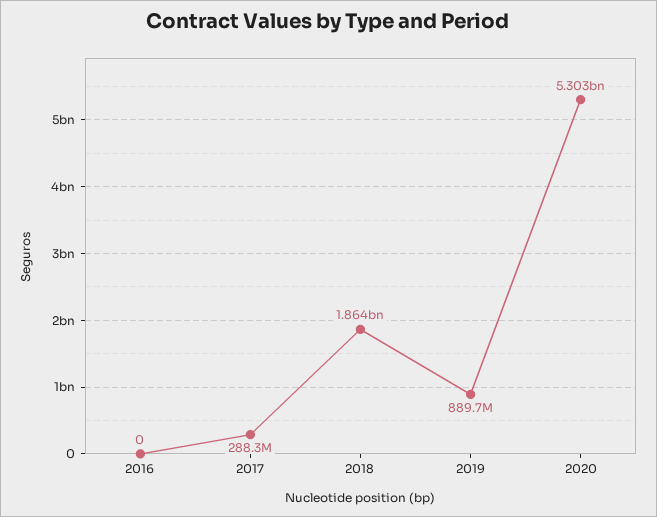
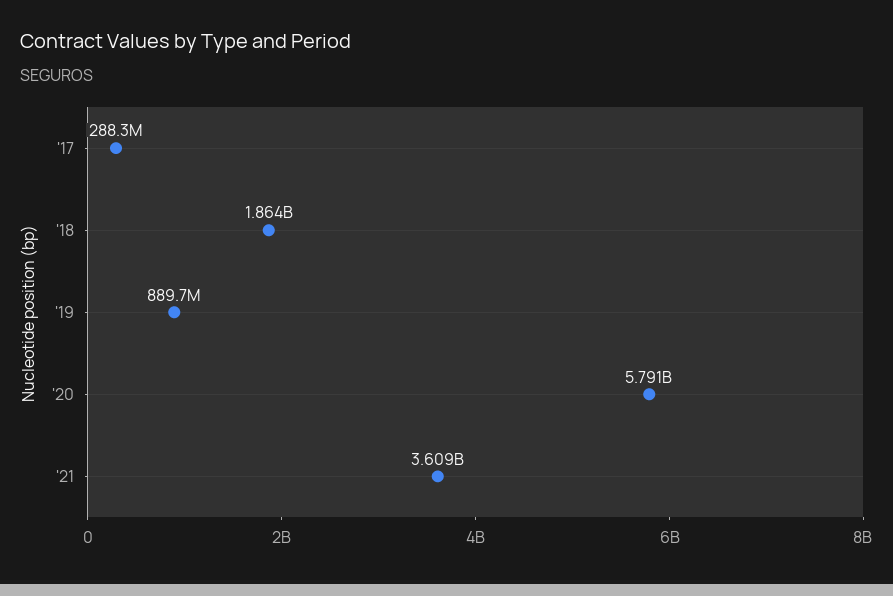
2016: 0 -> none
2020: 5303000000 -> 5791000000
'21: none -> 3609000000

